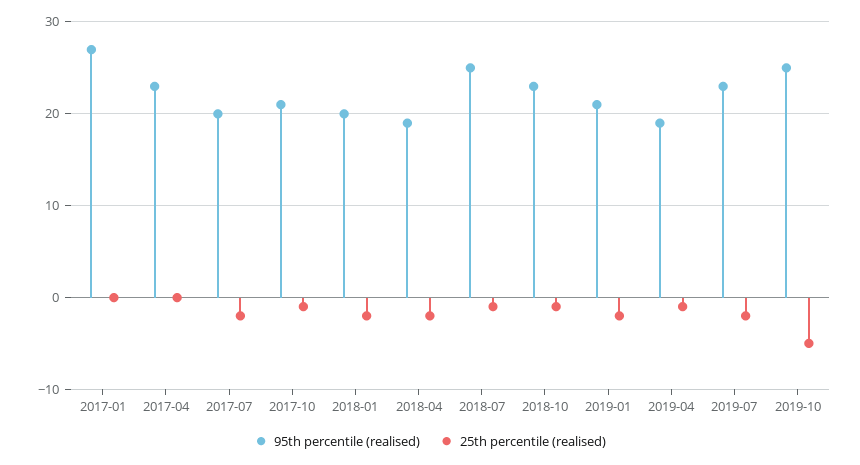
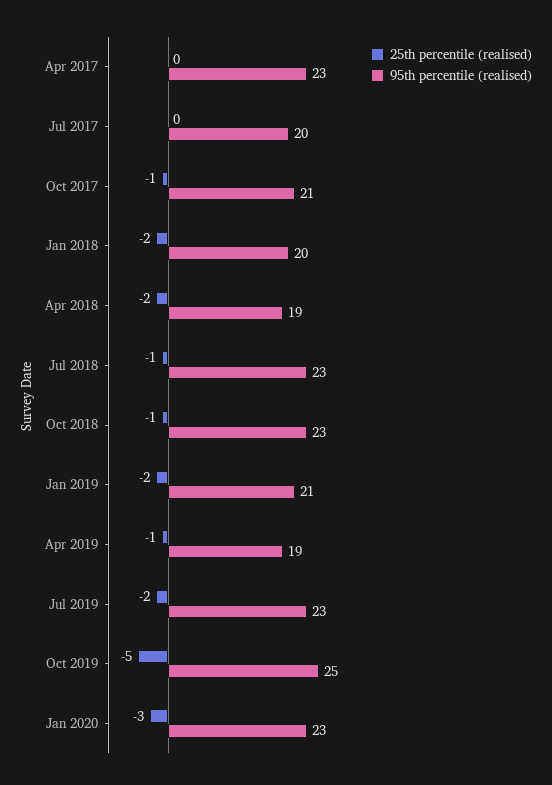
95th percentile (realised), 2017-01: 27 -> none
25th percentile (realised), 2017-01: 0 -> none
25th percentile (realised), 2017-07: -2 -> 0
95th percentile (realised), 2018-07: 25 -> 23
25th percentile (realised), Jan 2020: none -> -3
95th percentile (realised), Jan 2020: none -> 23

